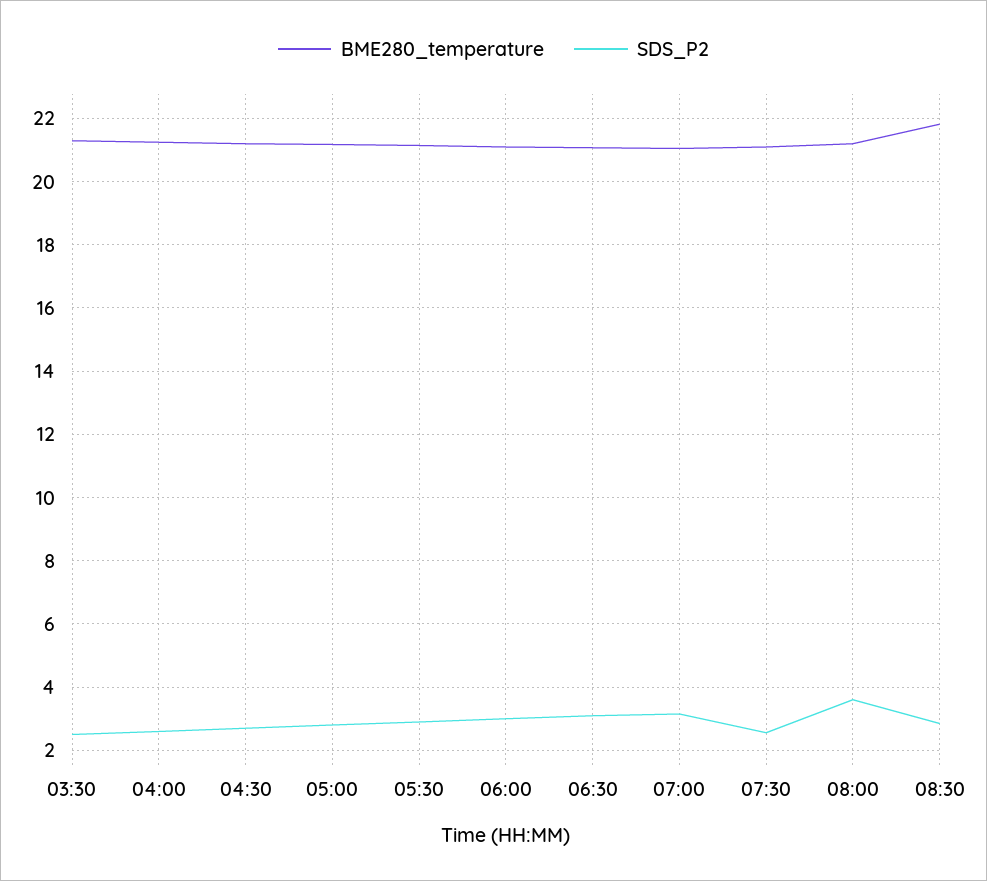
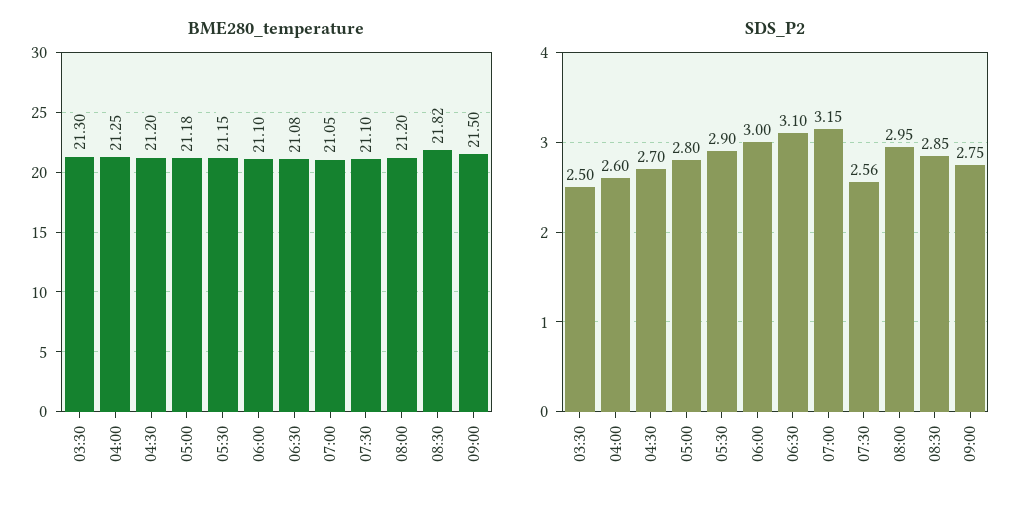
SDS_P2, 08:00: 3.6 -> 2.95
BME280_temperature, 09:00: none -> 21.5
SDS_P2, 09:00: none -> 2.75

